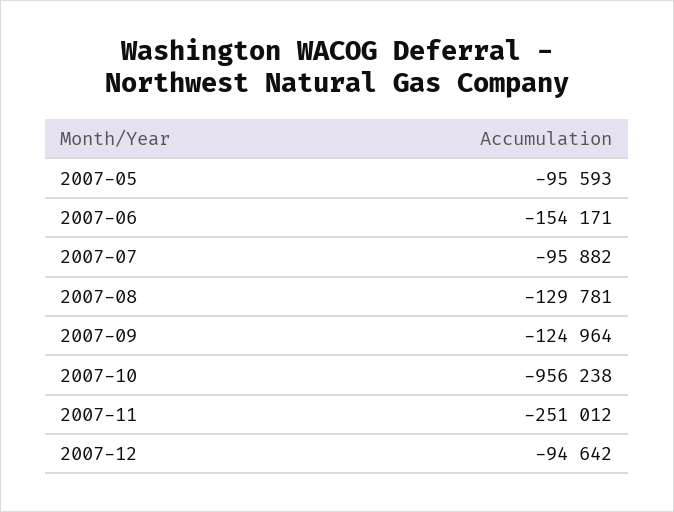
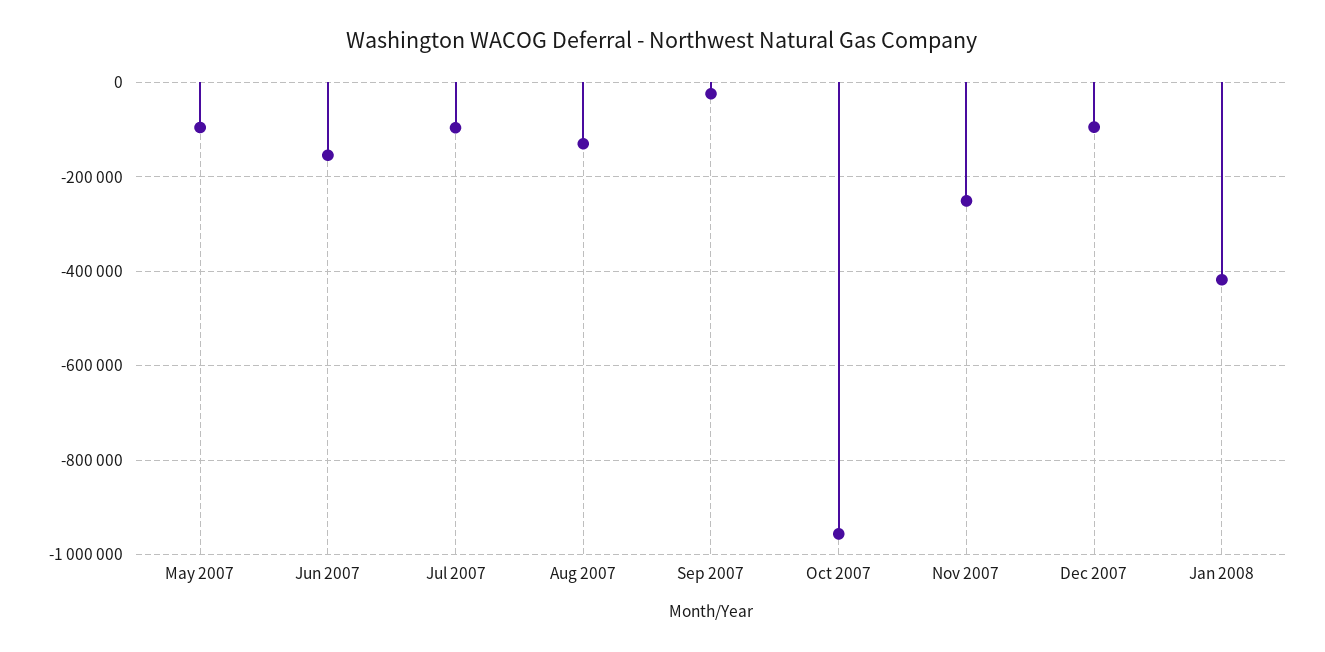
2007-09: -124964 -> -20000
Jan 2008: none -> -420000

